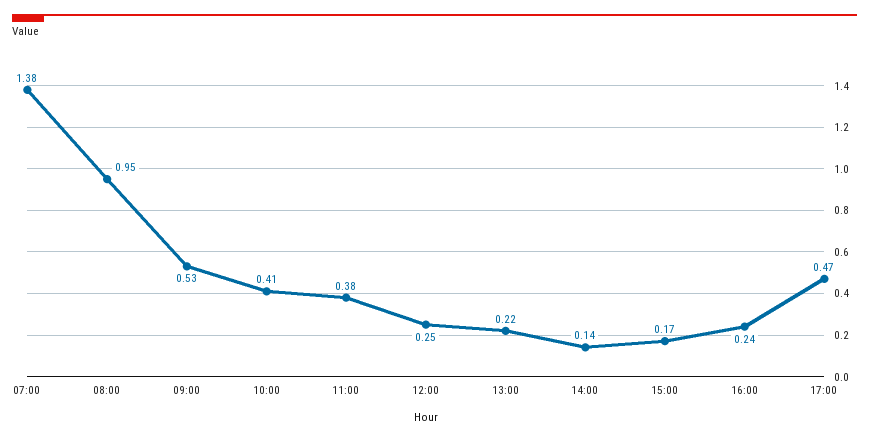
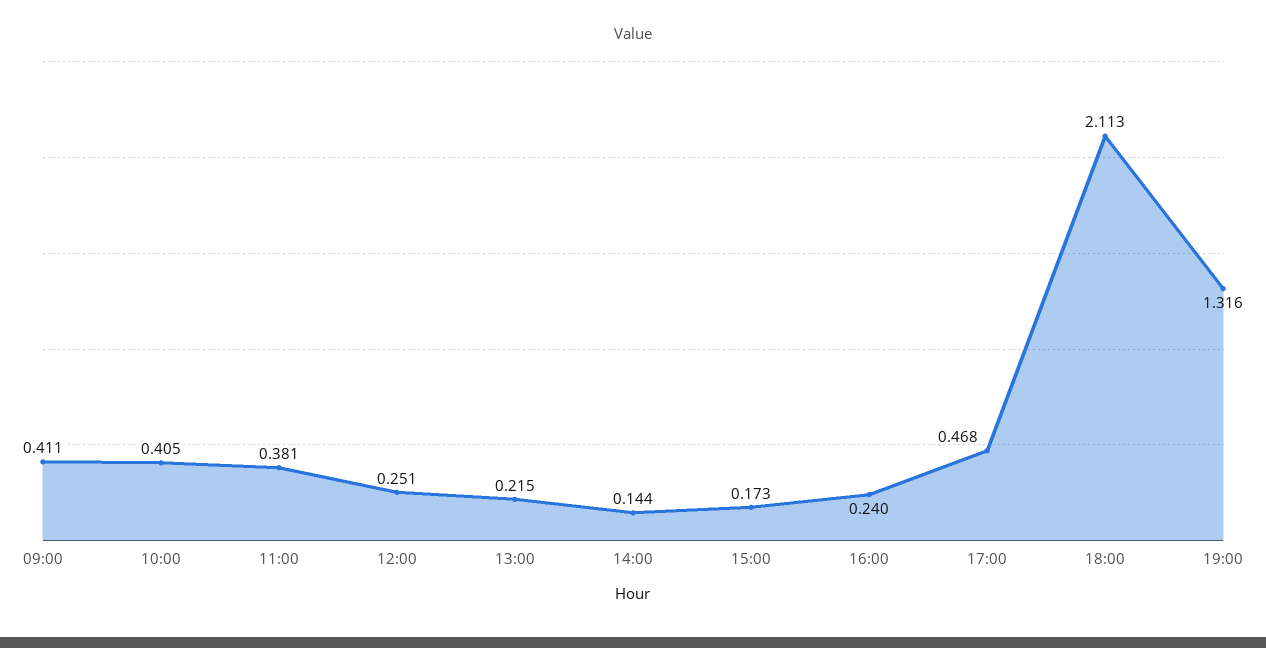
07:00: 1.38 -> none
08:00: 0.95 -> none
09:00: 0.53 -> 0.411
18:00: none -> 2.113
19:00: none -> 1.316

